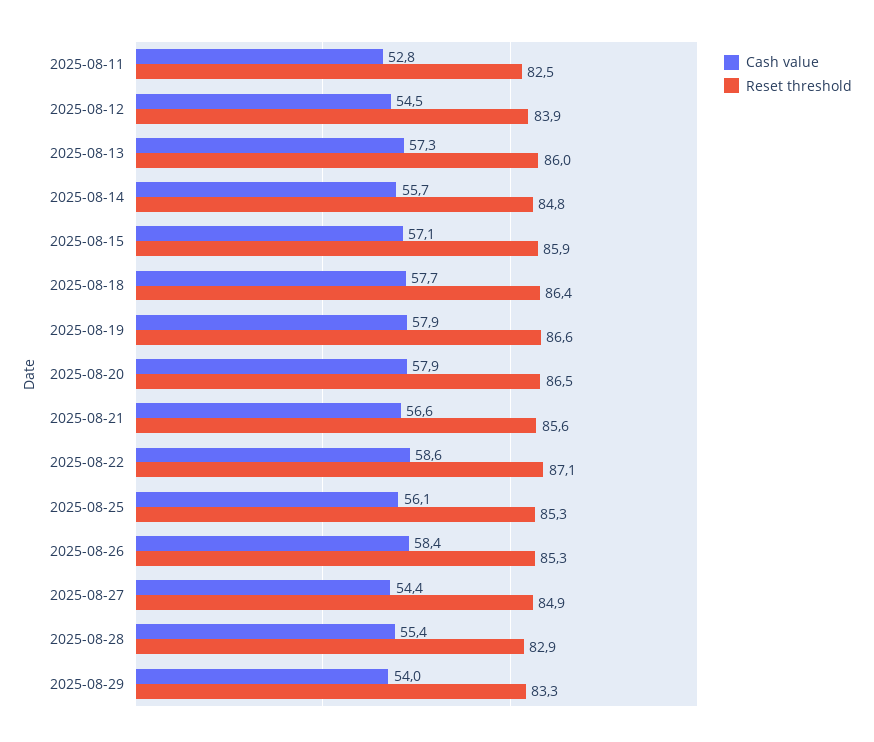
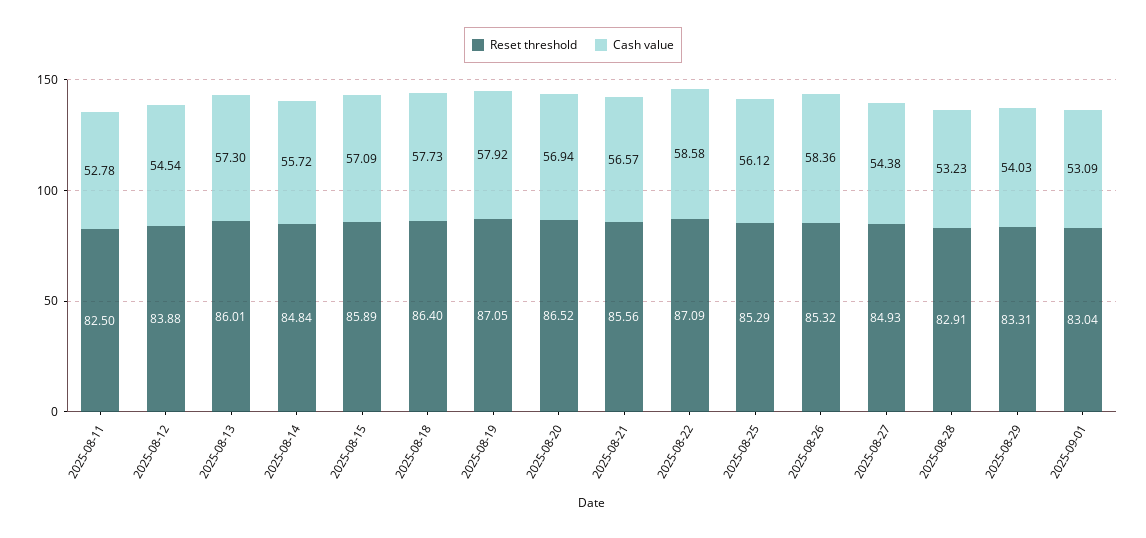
Reset threshold, 2025-08-19: 86.6 -> 87.05
Cash value, 2025-08-20: 57.9 -> 56.94
Cash value, 2025-08-28: 55.4 -> 53.23
Reset threshold, 2025-09-01: none -> 83.04
Cash value, 2025-09-01: none -> 53.09

